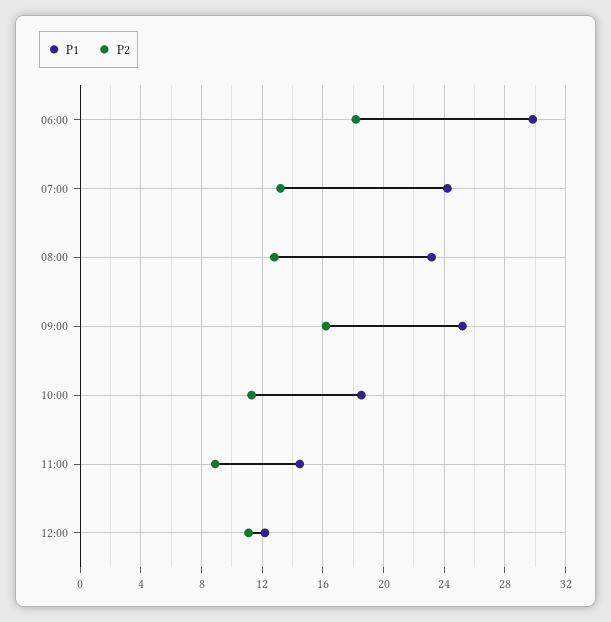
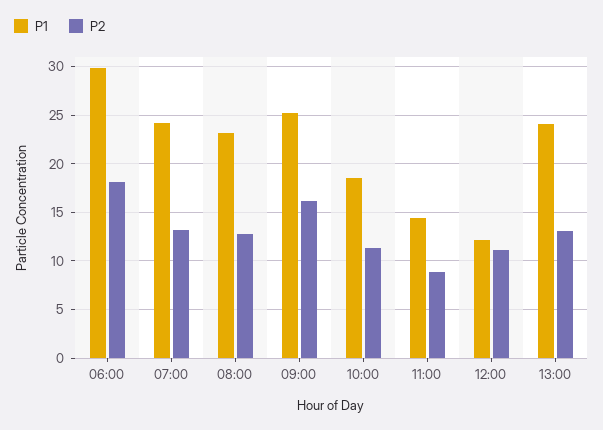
P1, 13:00: none -> 24
P2, 13:00: none -> 13

